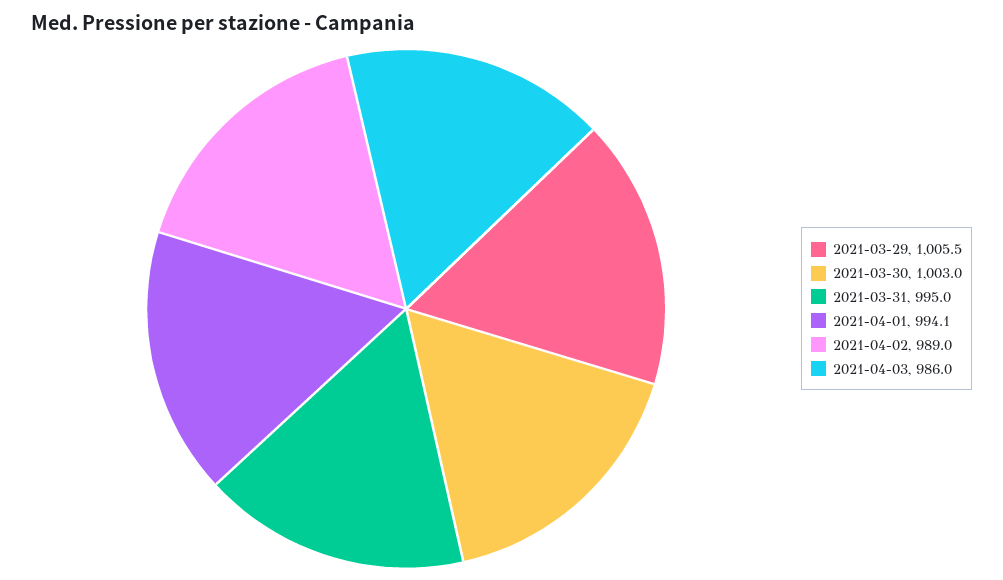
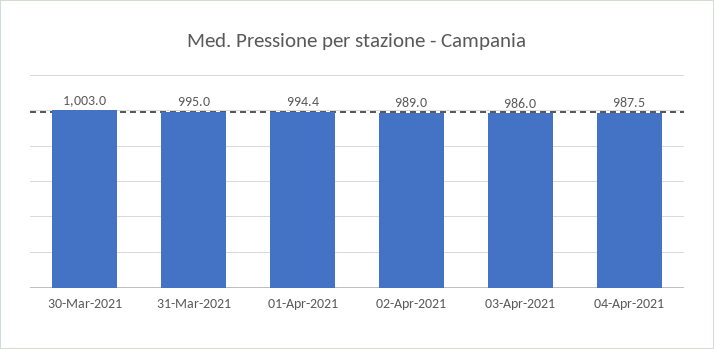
2021-03-29: 1005.5 -> none
2021-04-01: 994.1 -> 994.4
04-Apr-2021: none -> 987.5

